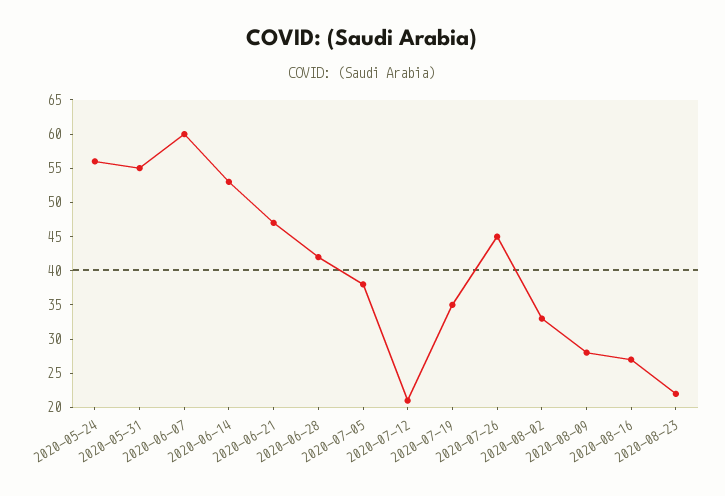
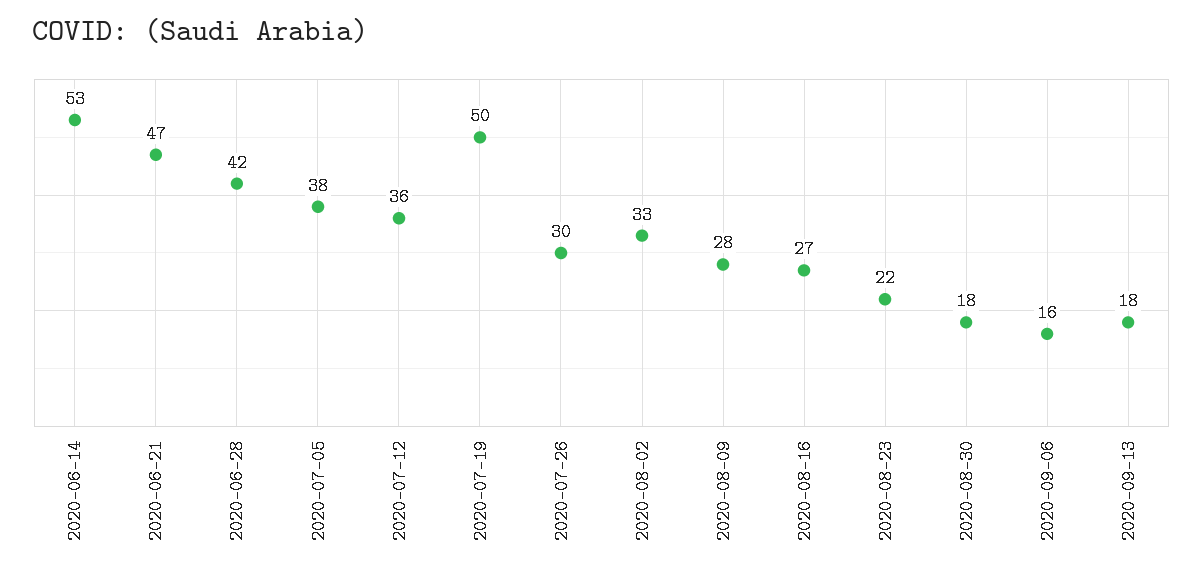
2020-05-24: 55 -> none
2020-05-31: 55 -> none
2020-06-07: 60 -> none
2020-07-12: 20 -> 36
2020-07-19: 35 -> 50
2020-07-26: 45 -> 30
2020-08-30: none -> 18
2020-09-06: none -> 16
2020-09-13: none -> 18

